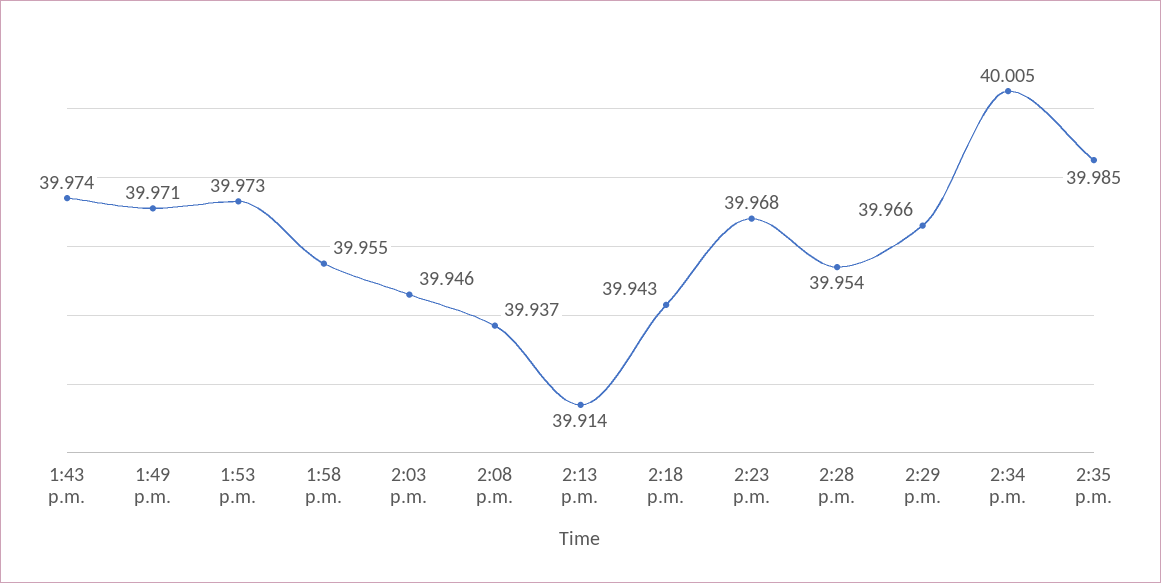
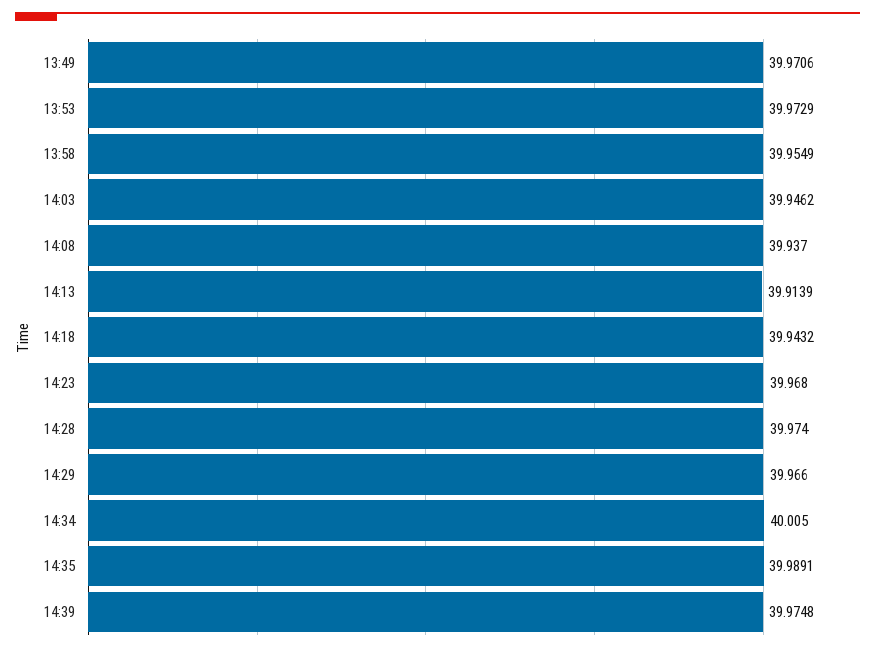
1:43 p.m.: 39.974 -> none
2:28 p.m.: 39.954 -> 39.974
2:35 p.m.: 39.985 -> 39.9891
14:39: none -> 39.9748

